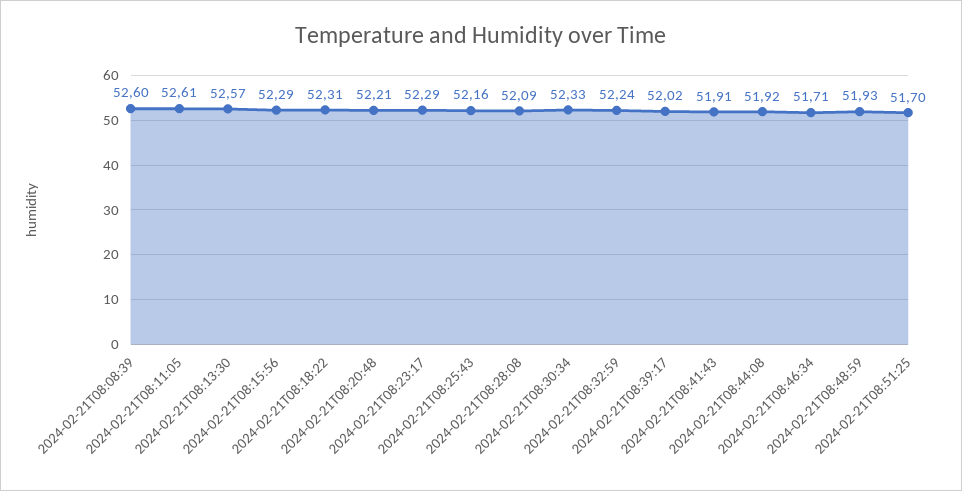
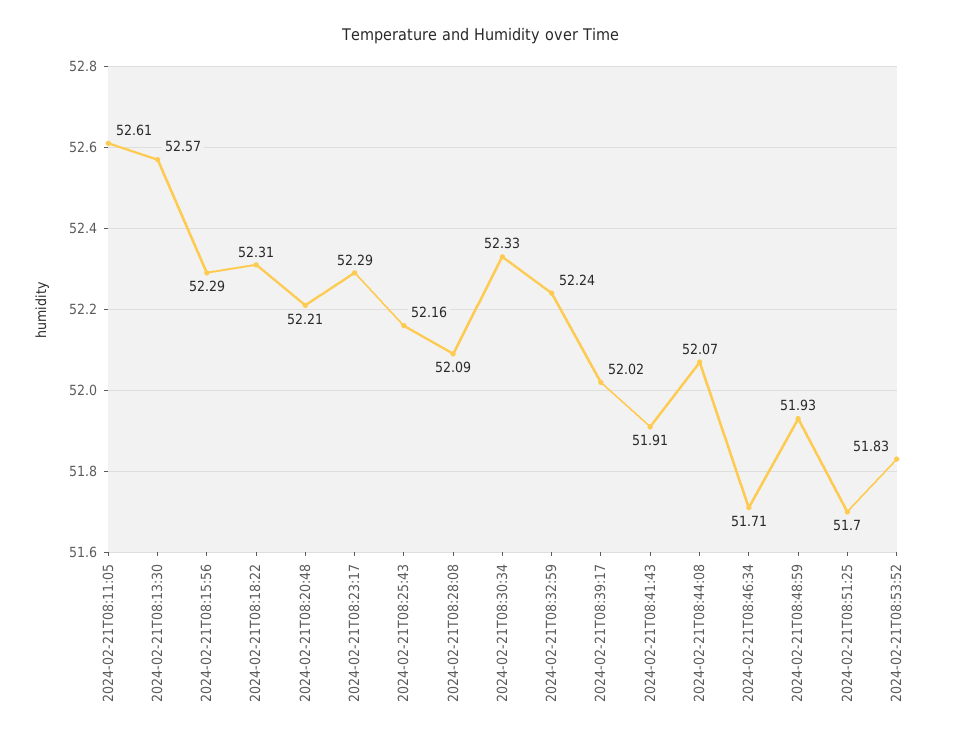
2024-02-21T08:08:39: 52.6 -> none
2024-02-21T08:44:08: 51.92 -> 52.07
2024-02-21T08:53:52: none -> 51.83

